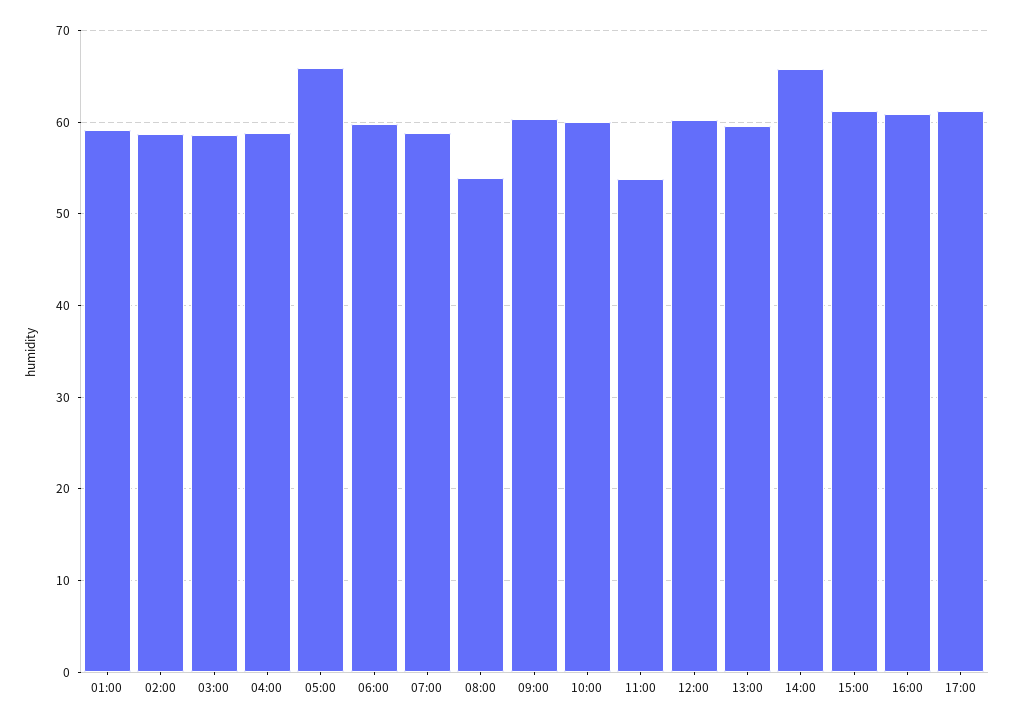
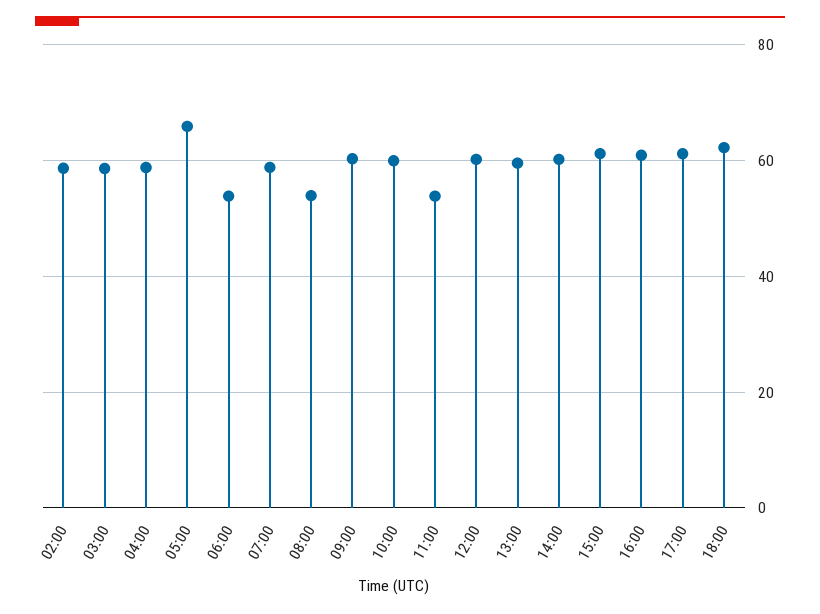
01:00: 59 -> none
06:00: 60 -> 54
14:00: 66 -> 60
18:00: none -> 62

